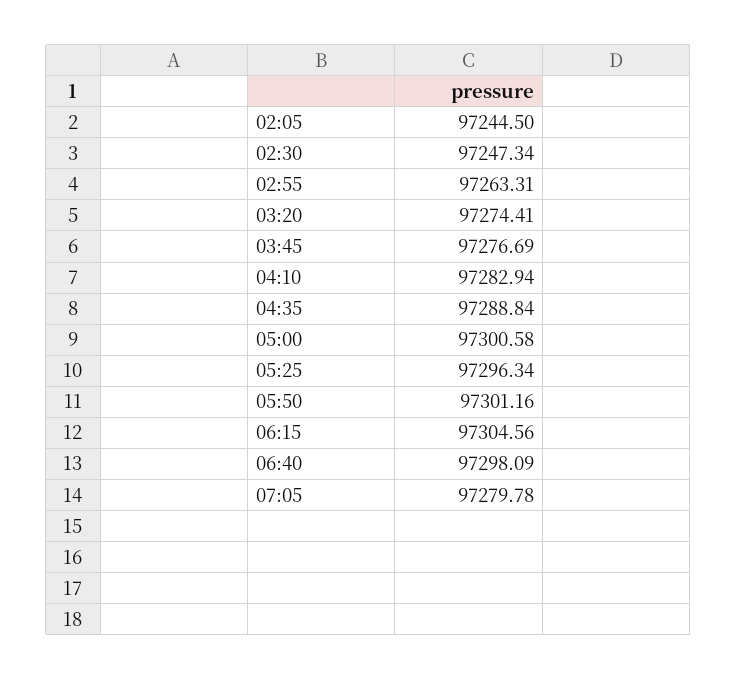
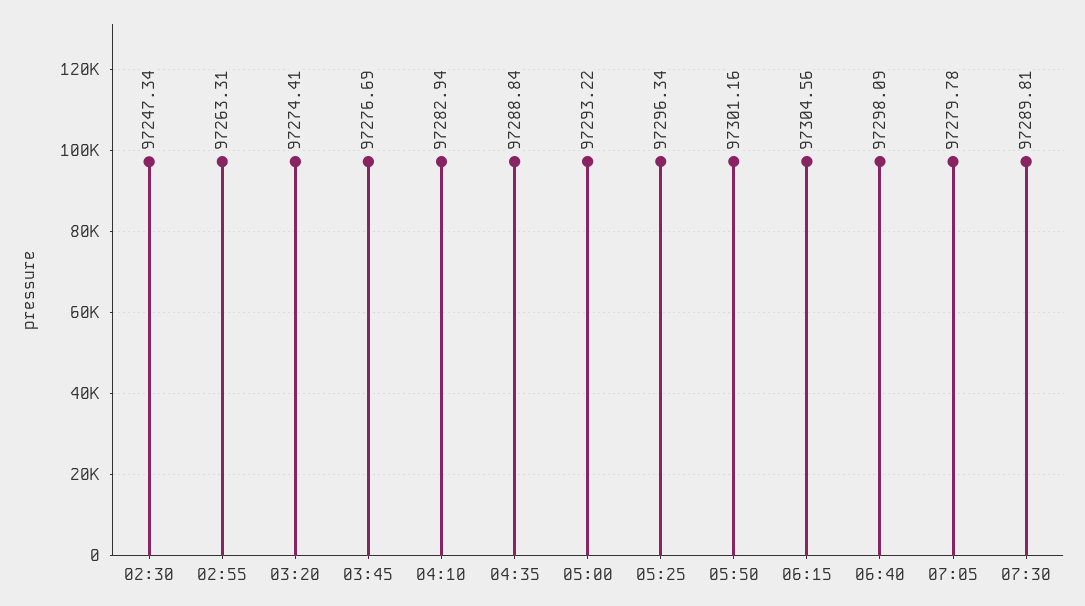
02:05: 97244.5 -> none
05:00: 97300.58 -> 97293.22
07:30: none -> 97289.81

